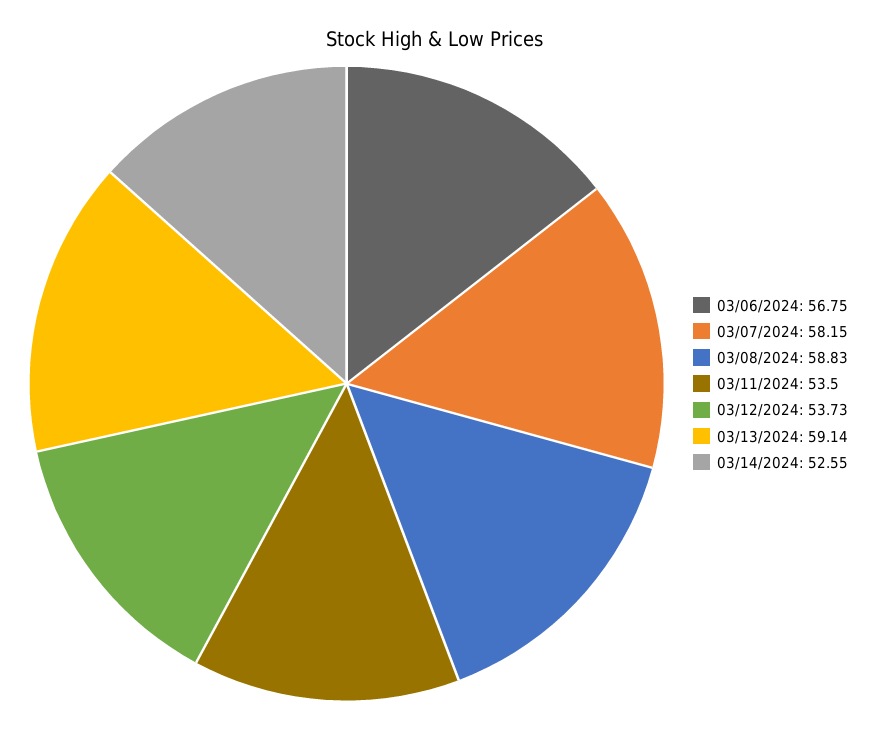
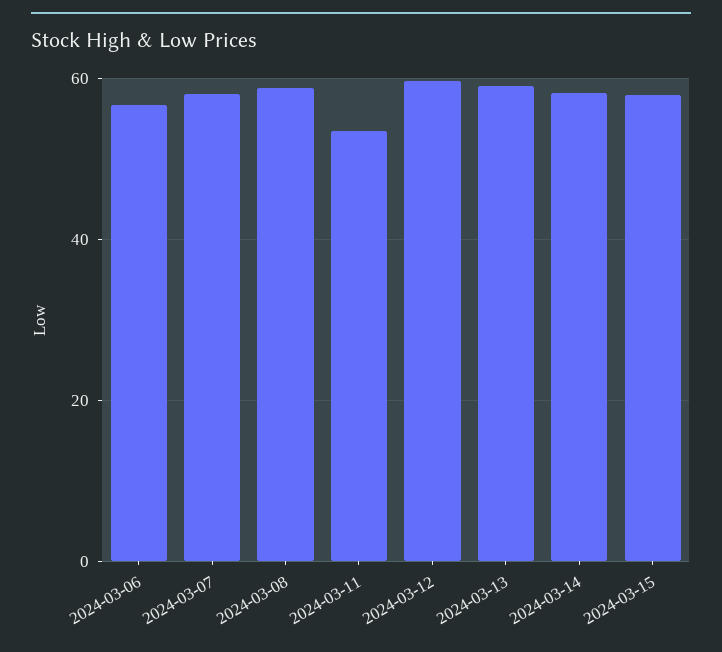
03/12/2024: 53.73 -> 60
03/14/2024: 52.55 -> 58
2024-03-15: none -> 58

